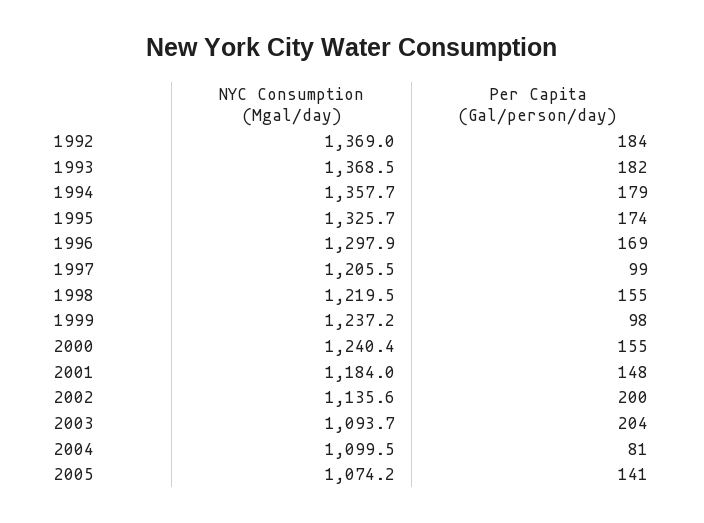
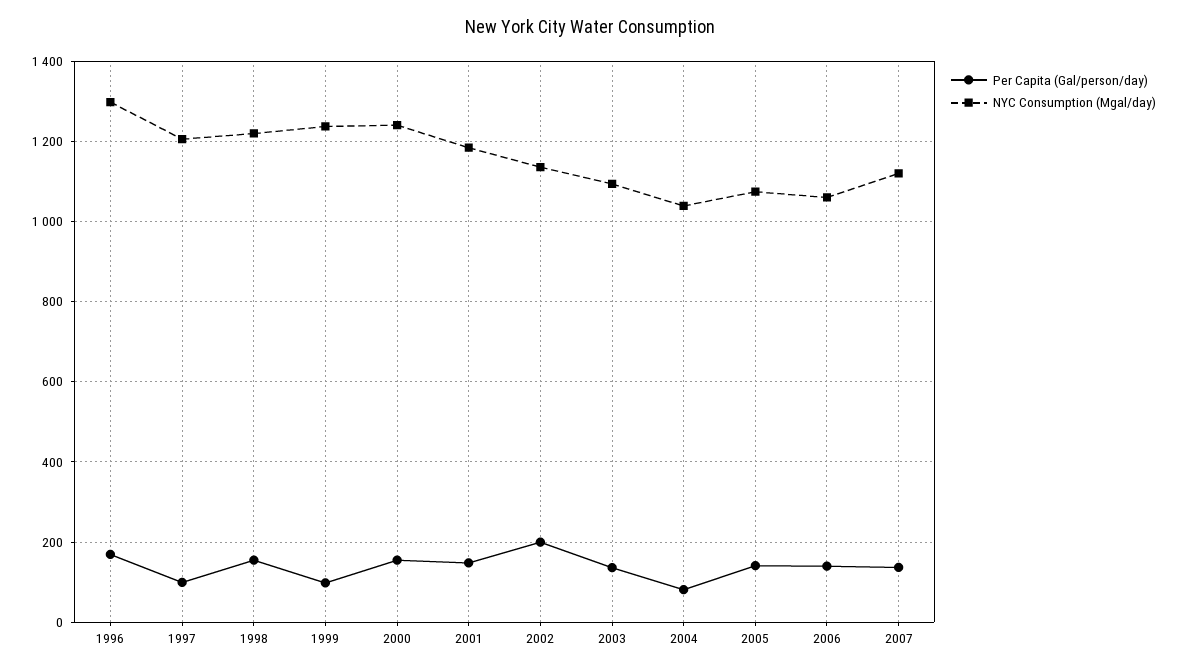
NYC Consumption (Mgal/day), 1992: 1369 -> none
Per Capita (Gal/person/day), 1992: 184 -> none
NYC Consumption (Mgal/day), 1993: 1368.5 -> none
Per Capita (Gal/person/day), 1993: 182 -> none
NYC Consumption (Mgal/day), 1994: 1357.7 -> none
Per Capita (Gal/person/day), 1994: 179 -> none
NYC Consumption (Mgal/day), 1995: 1325.7 -> none
Per Capita (Gal/person/day), 1995: 174 -> none
Per Capita (Gal/person/day), 2003: 204 -> 140
NYC Consumption (Mgal/day), 2004: 1099.5 -> 1040
Per Capita (Gal/person/day), 2006: none -> 140
NYC Consumption (Mgal/day), 2006: none -> 1060
Per Capita (Gal/person/day), 2007: none -> 140
NYC Consumption (Mgal/day), 2007: none -> 1120

